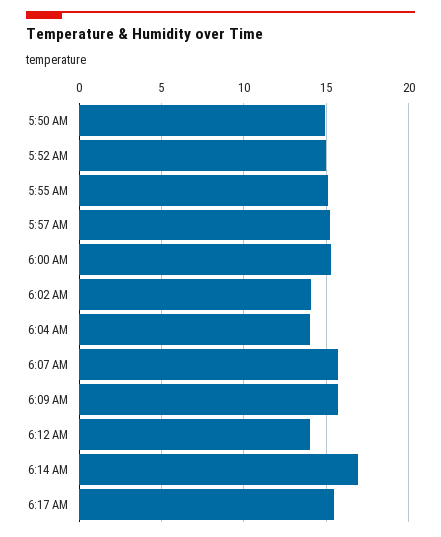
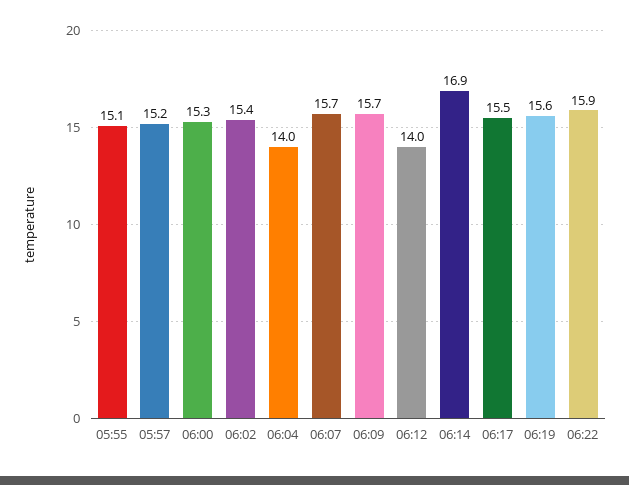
5:50 AM: 15 -> none
5:52 AM: 15 -> none
6:02 AM: 14 -> 15.4
06:19: none -> 15.6
06:22: none -> 15.9

